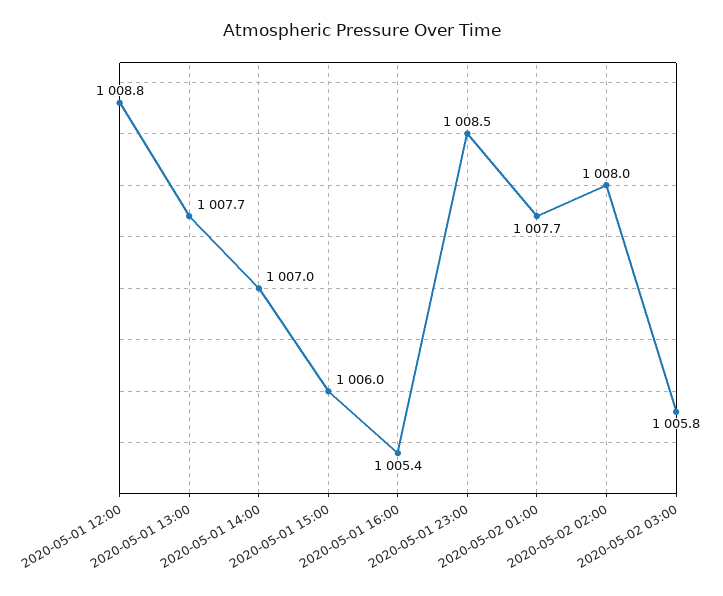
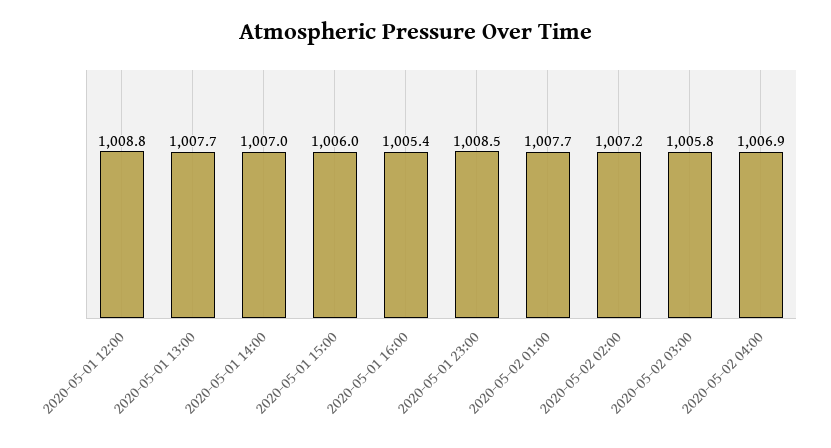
2020-05-02 02:00: 1008 -> 1007.2
2020-05-02 04:00: none -> 1006.9

